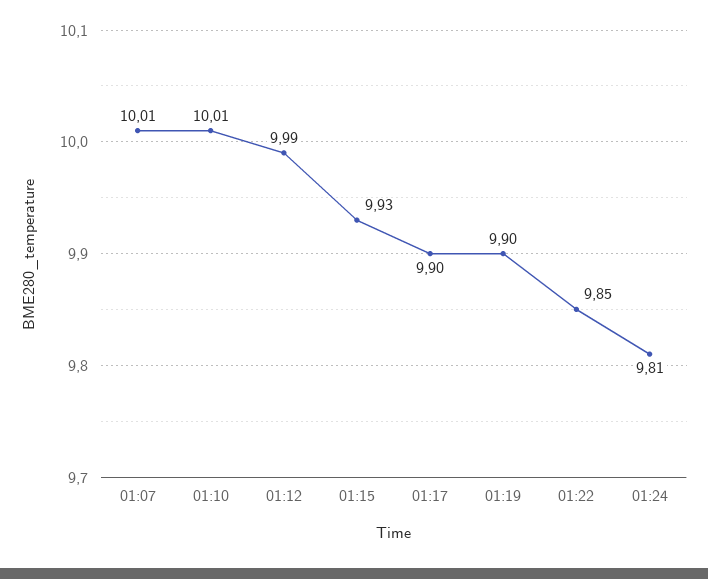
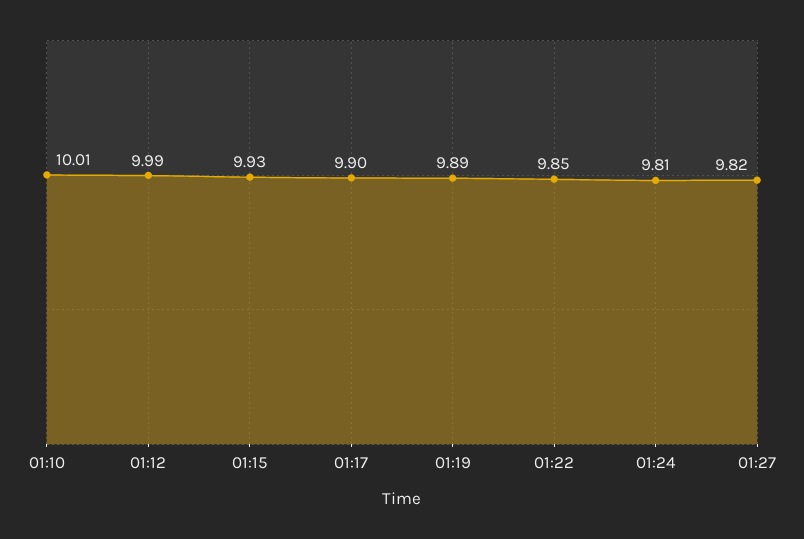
01:07: 10.01 -> none
01:19: 9.9 -> 9.89
01:27: none -> 9.82

